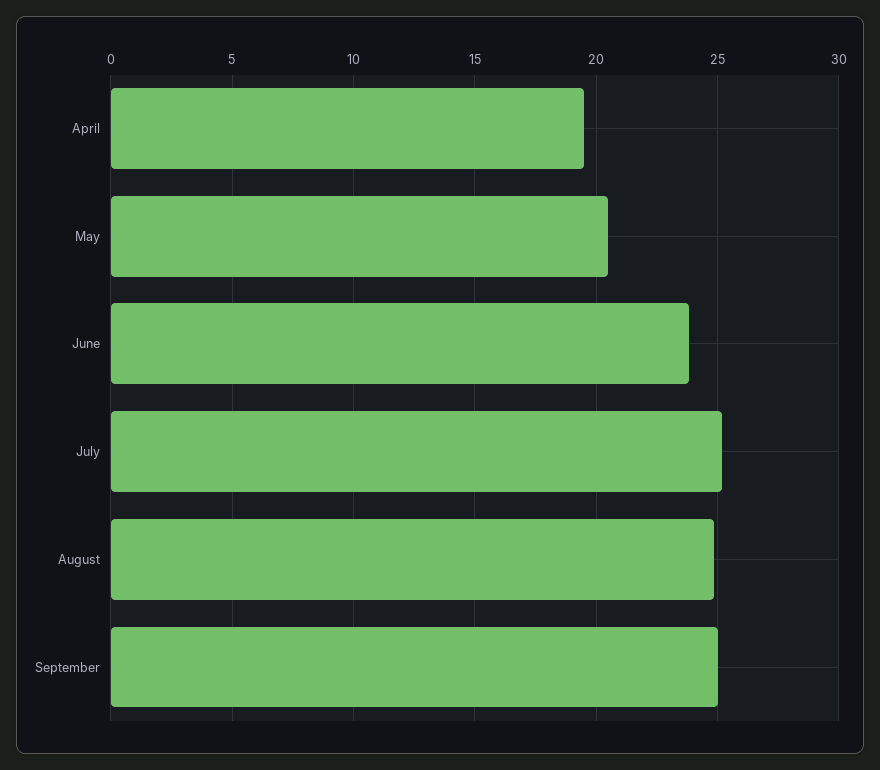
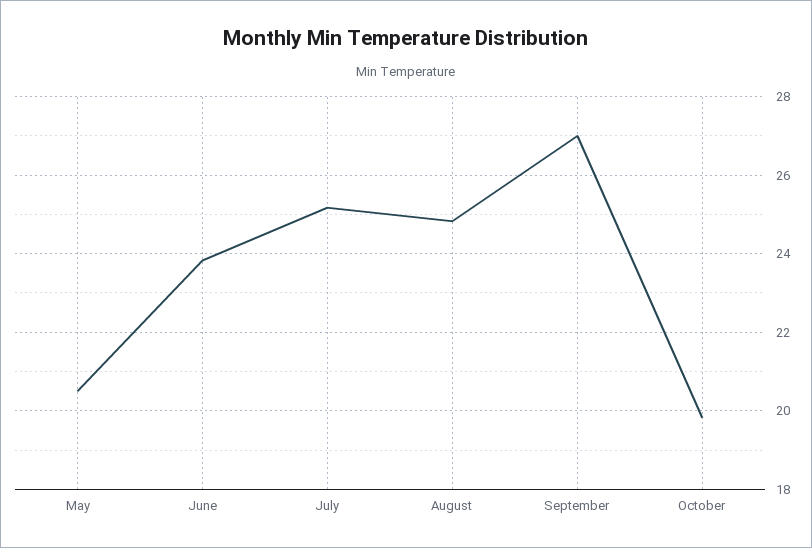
April: 19.5 -> none
September: 25 -> 27
October: none -> 19.8

